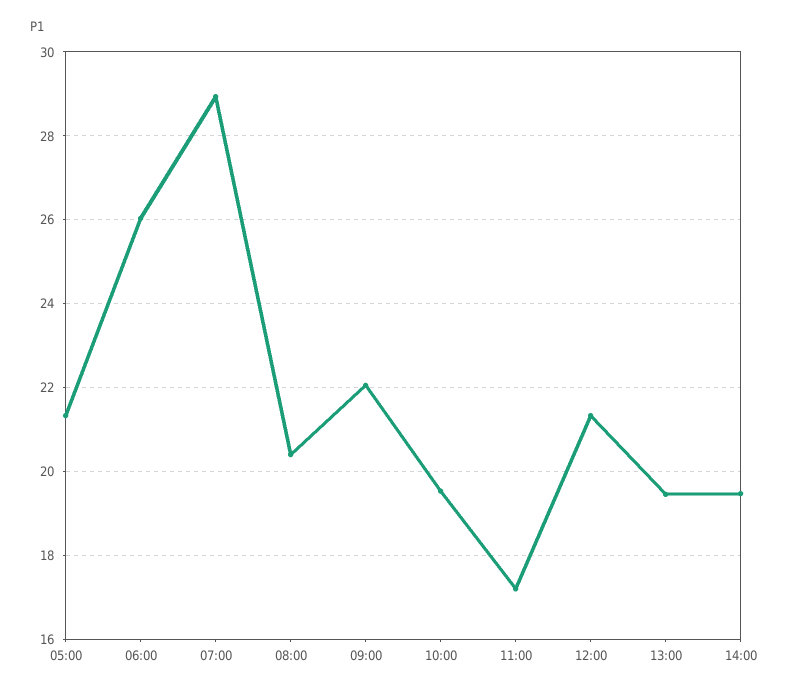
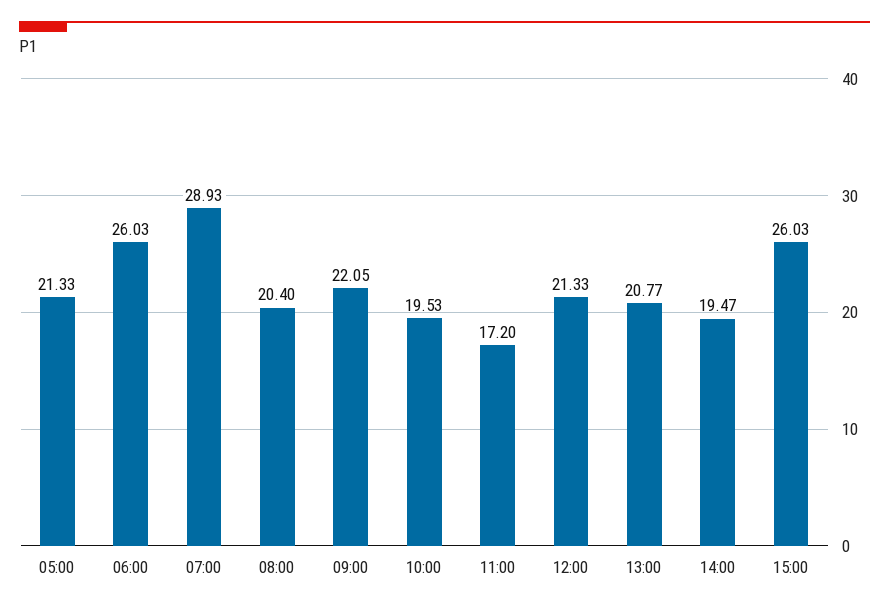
13:00: 19.4 -> 20.77
15:00: none -> 26.03

